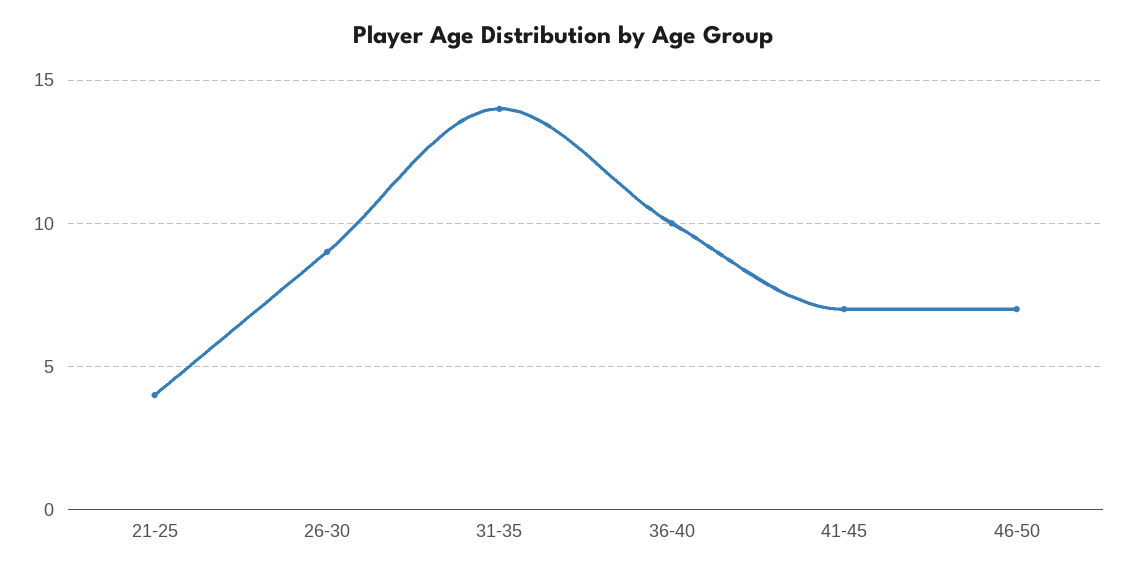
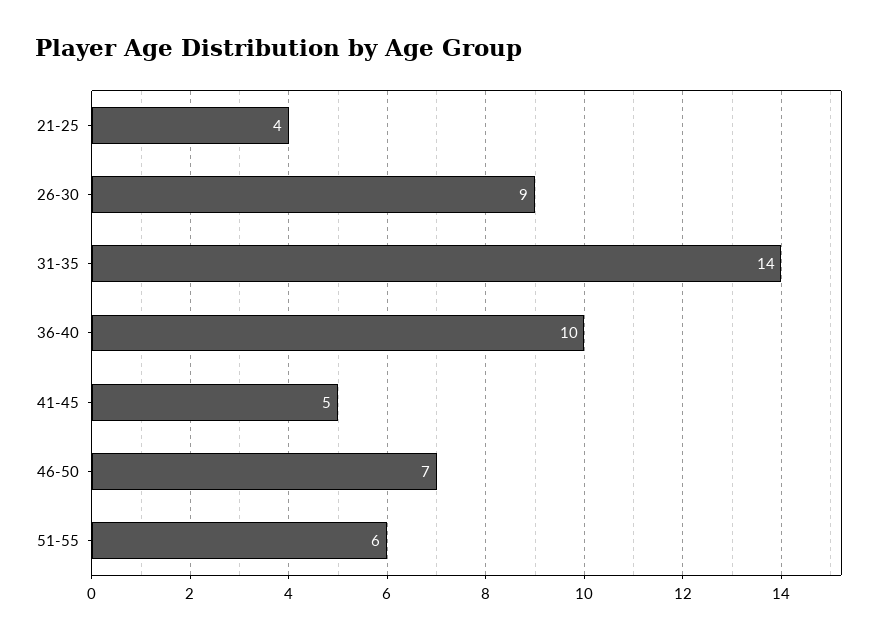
41-45: 7 -> 5
51-55: none -> 6

